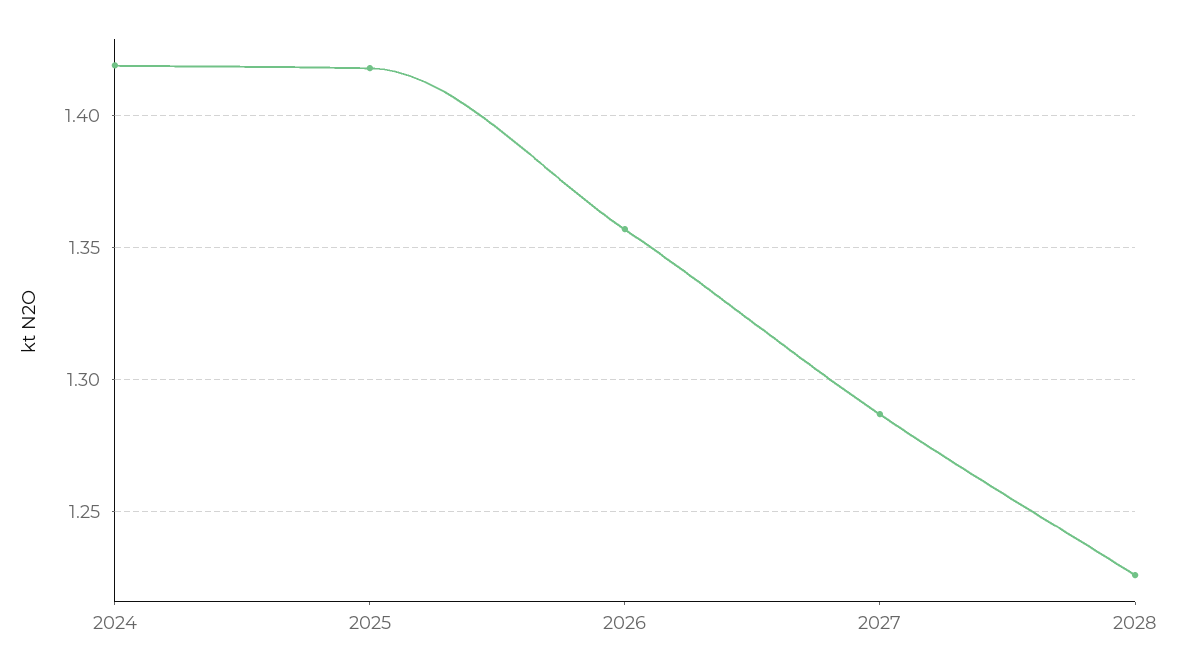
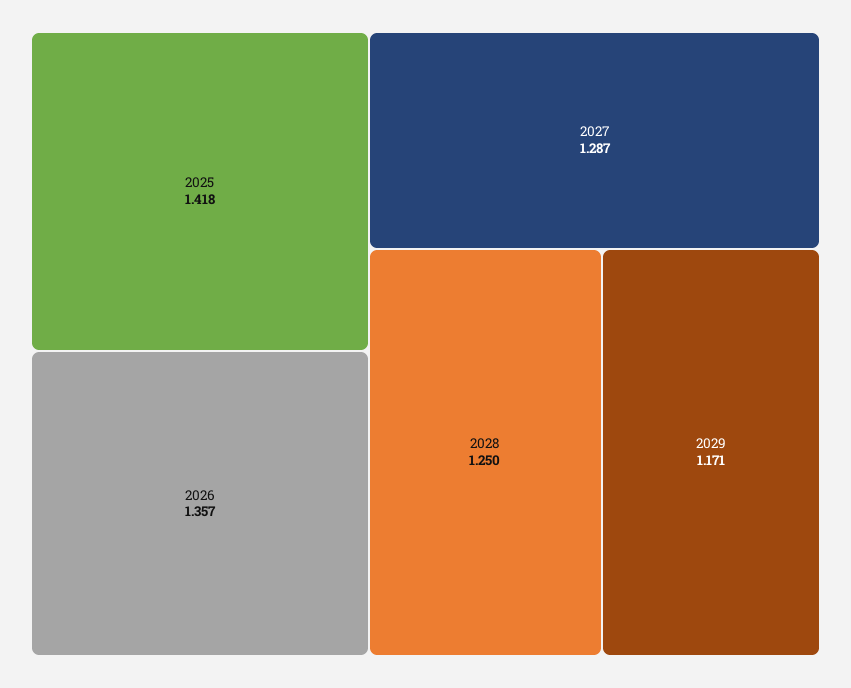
2024: 1.42 -> none
2028: 1.225 -> 1.25
2029: none -> 1.171

